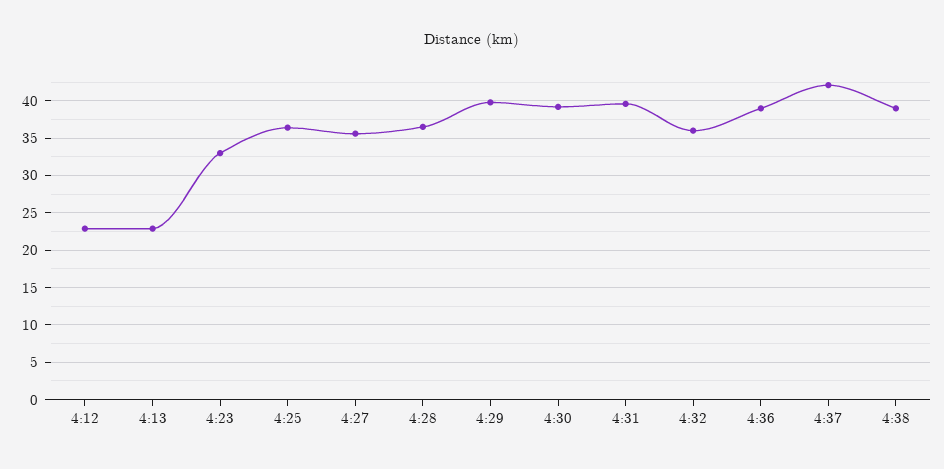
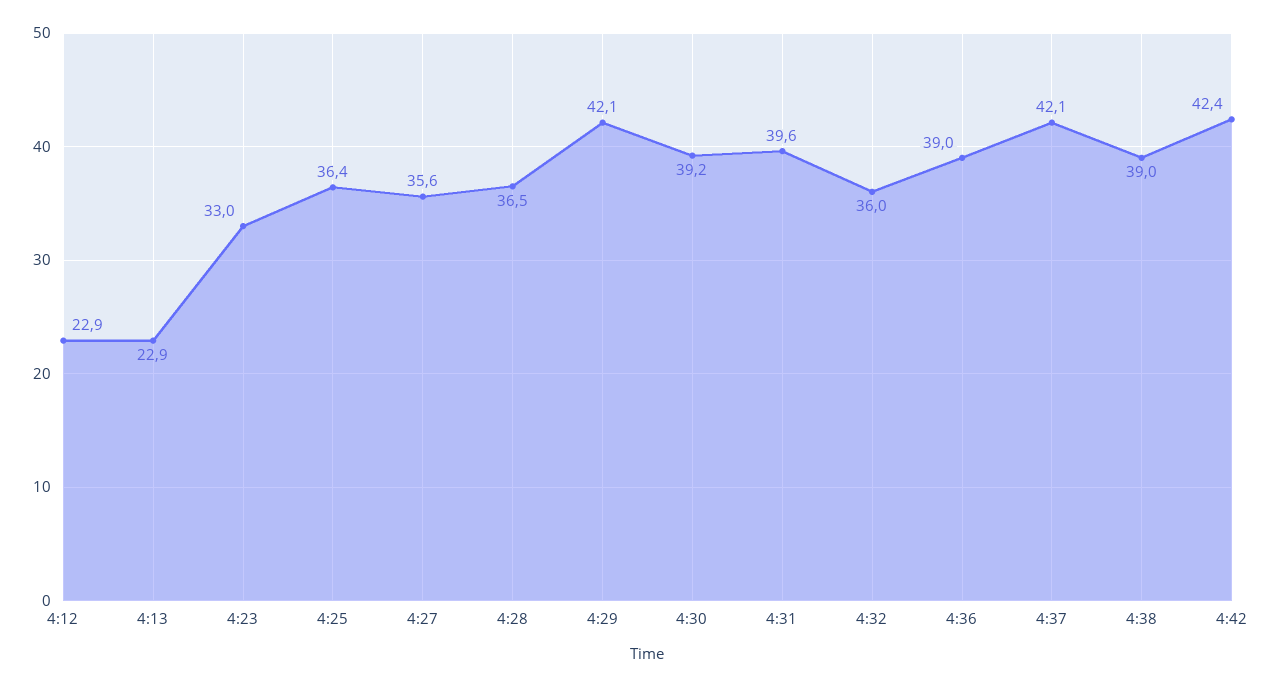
4:29: 40 -> 42.1
4:42: none -> 42.4

